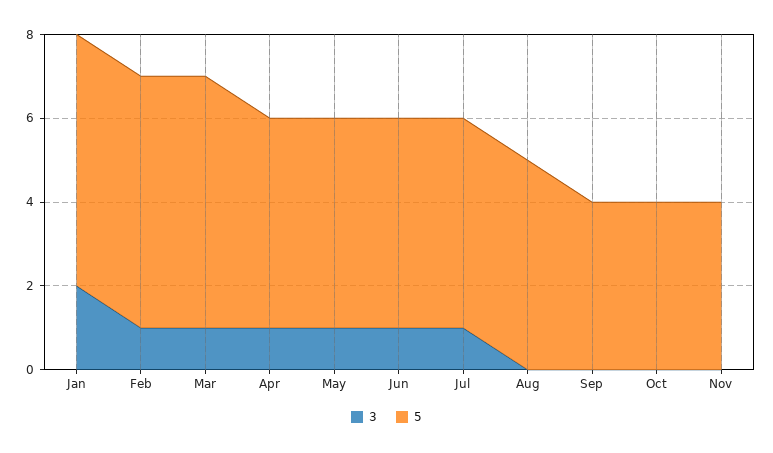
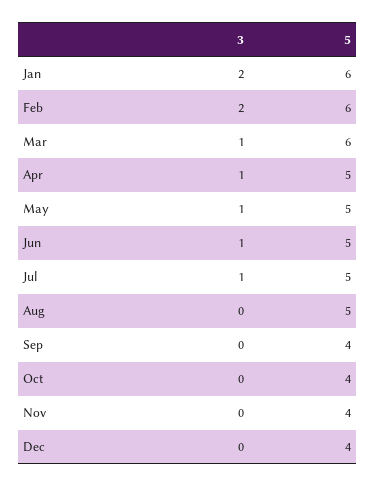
3, Feb: 1 -> 2
3, Dec: none -> 0
5, Dec: none -> 4

